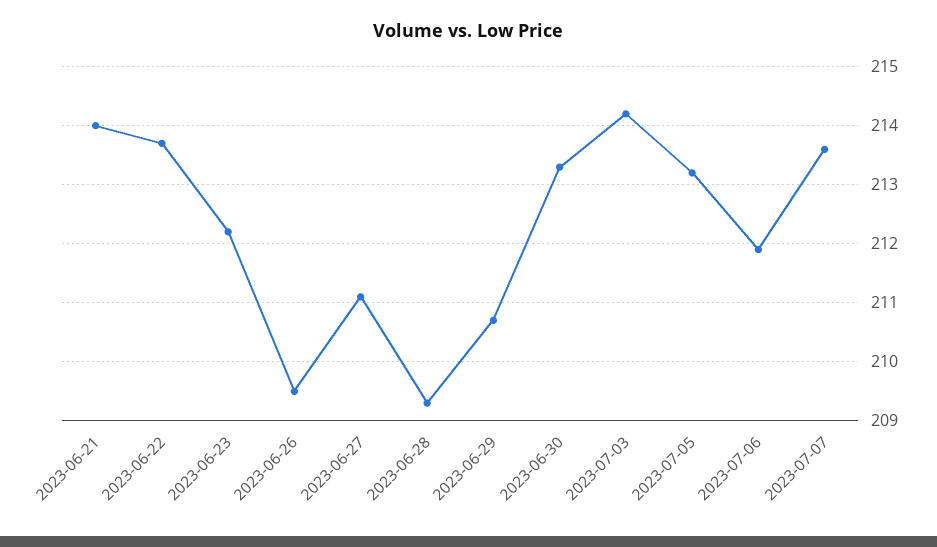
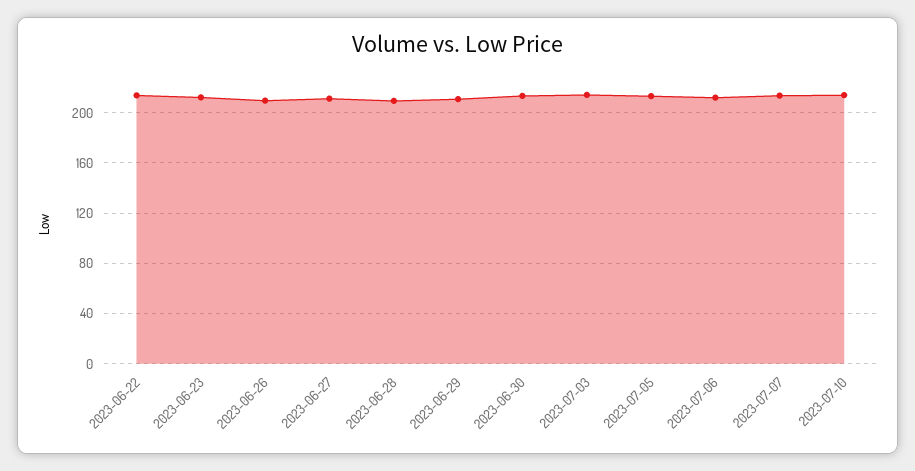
2023-06-21: 214 -> none
2023-07-10: none -> 215

